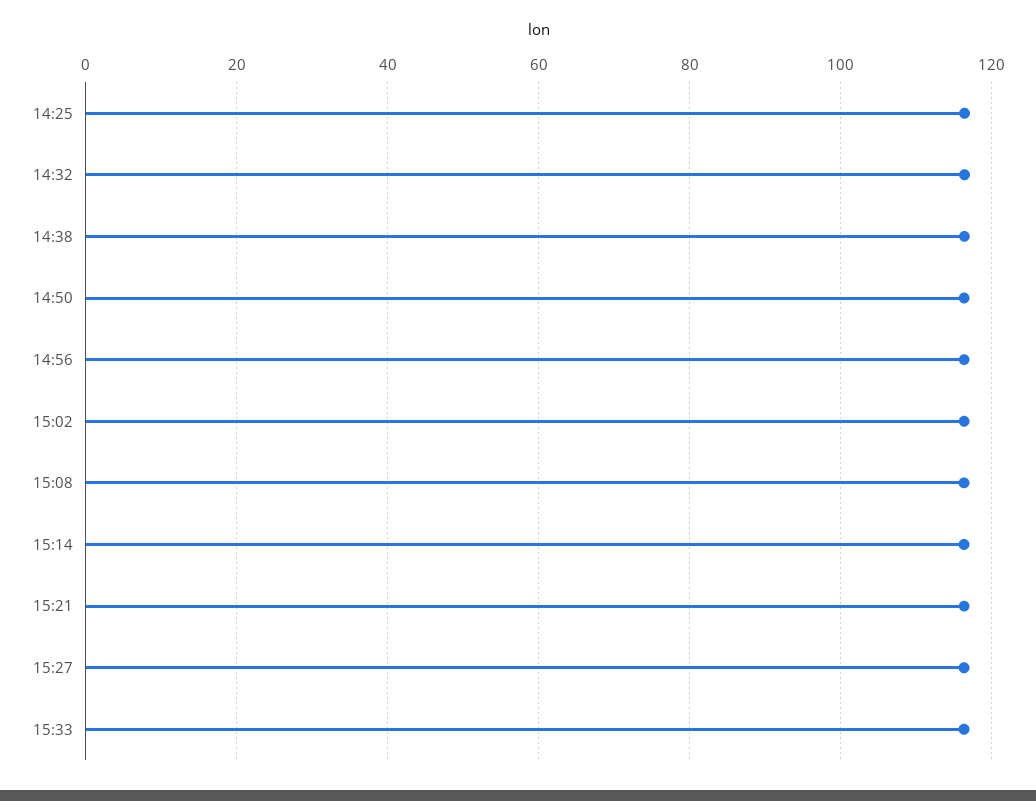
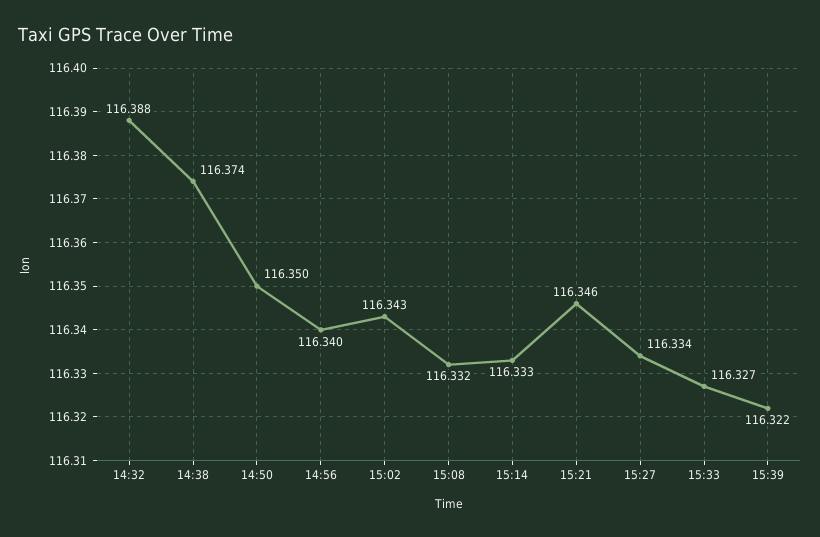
14:25: 116 -> none
15:39: none -> 116.322

